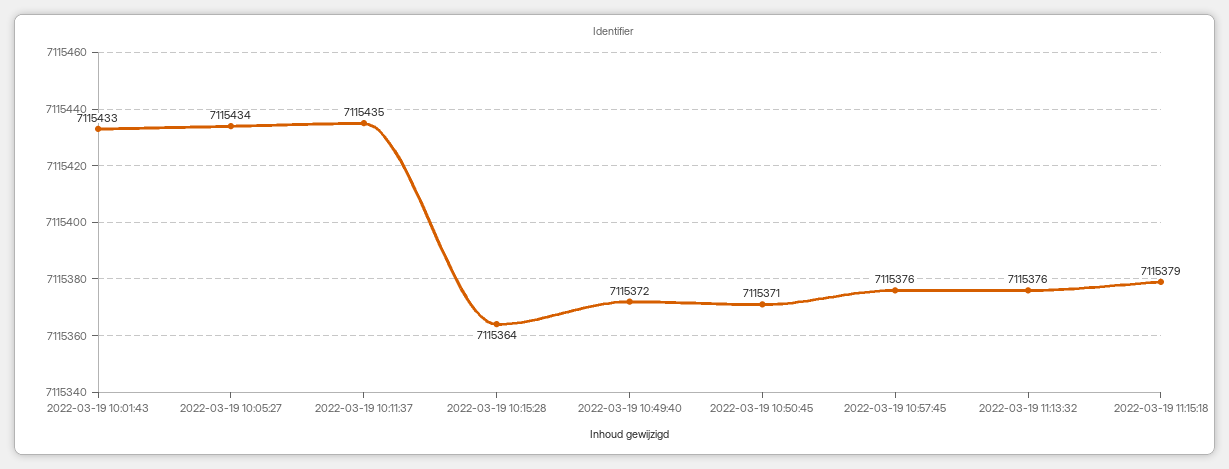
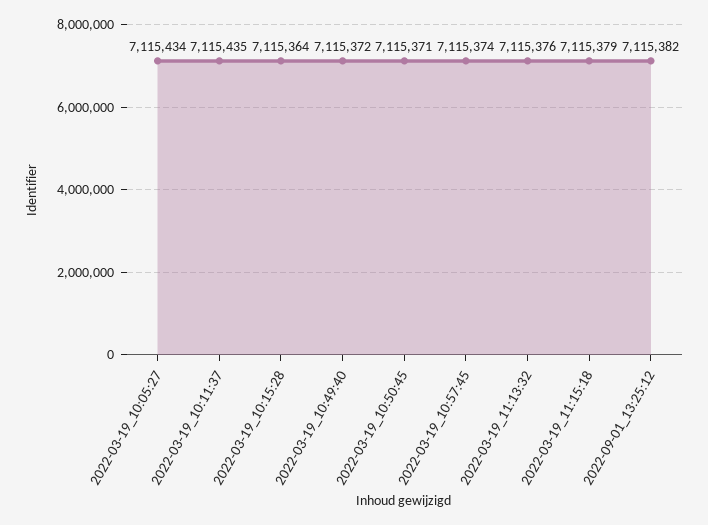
2022-03-19 10:01:43: 7115433 -> none
2022-03-19 10:57:45: 7115376 -> 7115374
2022-09-01_13:25:12: none -> 7115382

